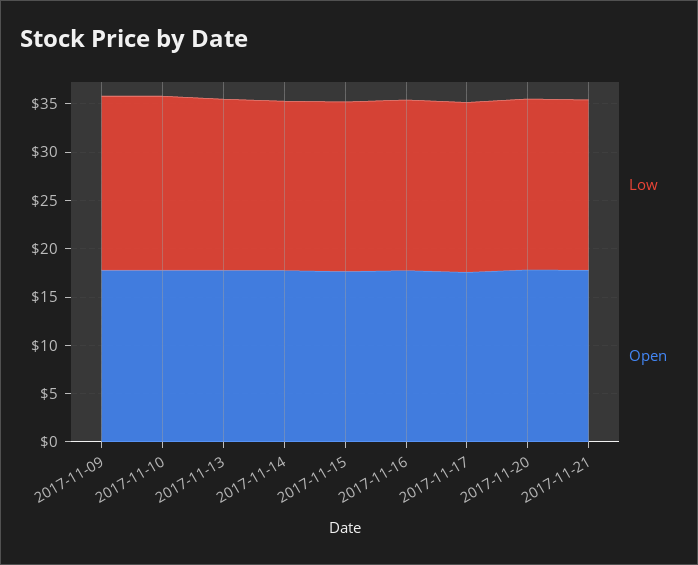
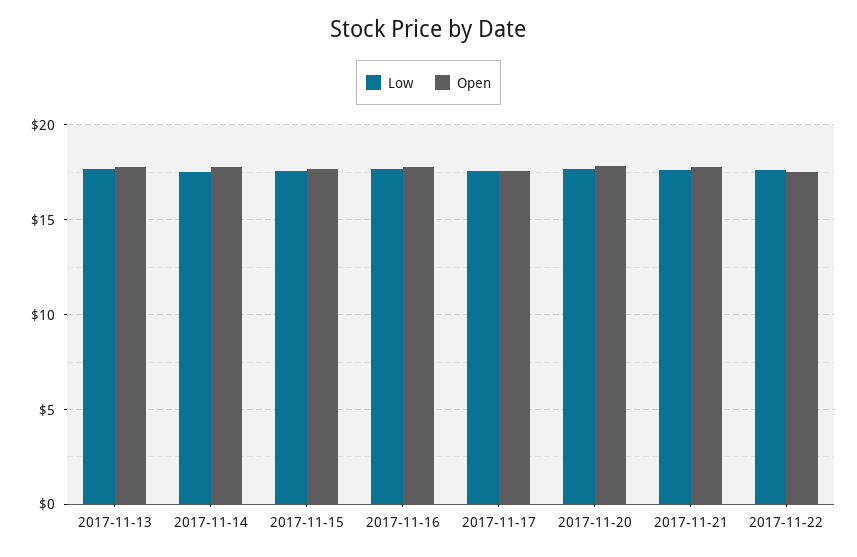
Low, 2017-11-09: 18 -> none
Open, 2017-11-09: 18 -> none
Low, 2017-11-10: 18 -> none
Open, 2017-11-10: 18 -> none
Low, 2017-11-22: none -> 17.5
Open, 2017-11-22: none -> 17.5

